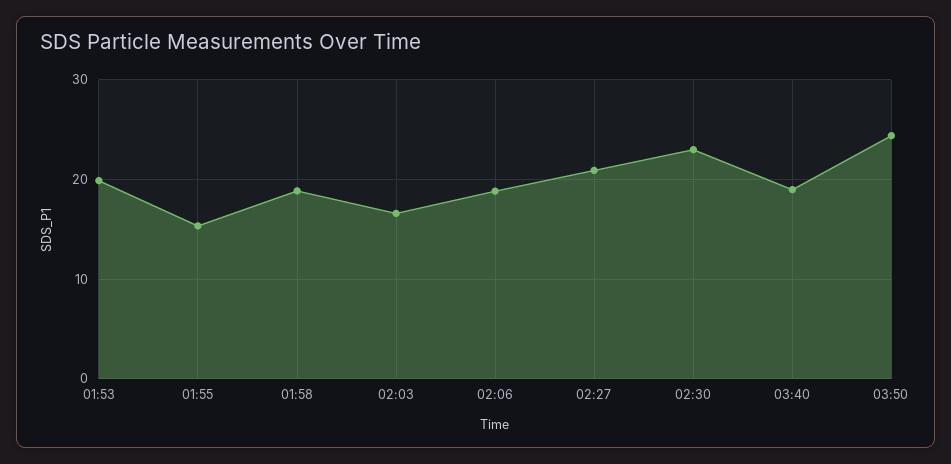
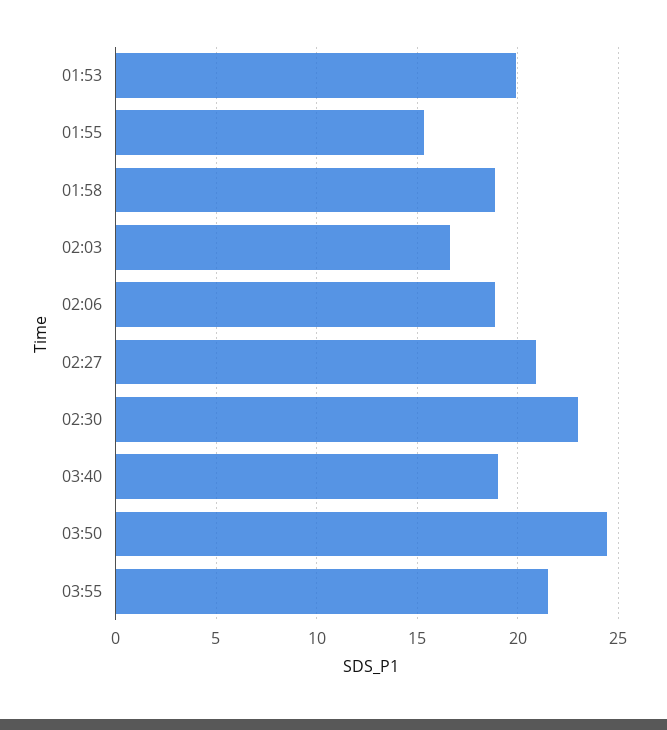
03:55: none -> 21.5

